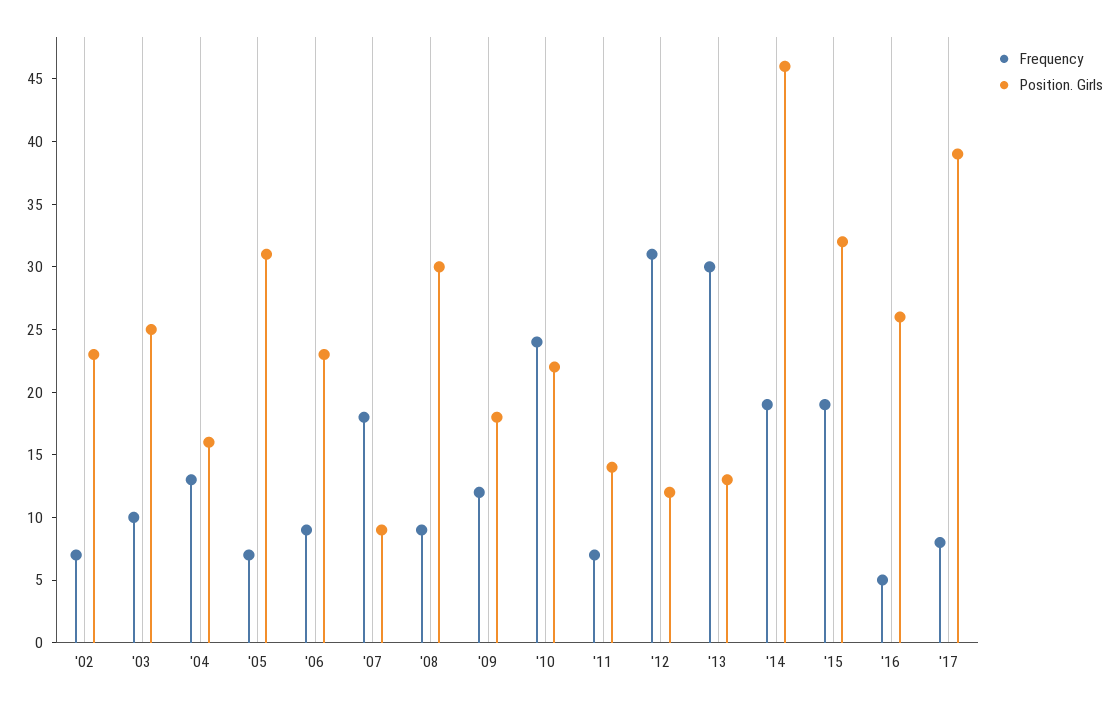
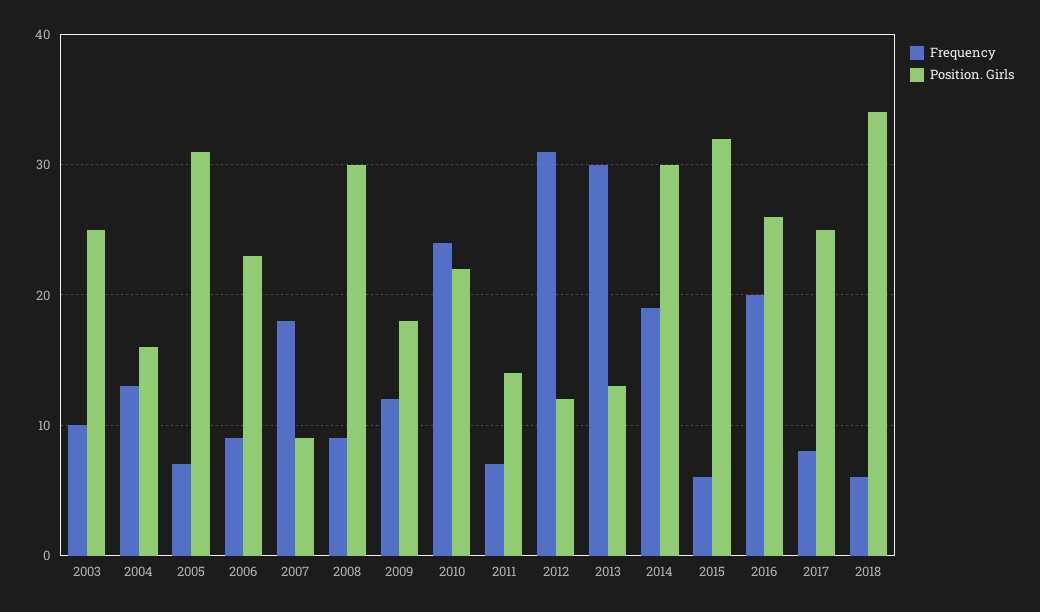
Frequency, '02: 7 -> none
Position. Girls, '02: 23 -> none
Position. Girls, '14: 46 -> 30
Frequency, '15: 19 -> 6
Frequency, '16: 5 -> 20
Position. Girls, '17: 39 -> 25
Frequency, 2018: none -> 6
Position. Girls, 2018: none -> 34

